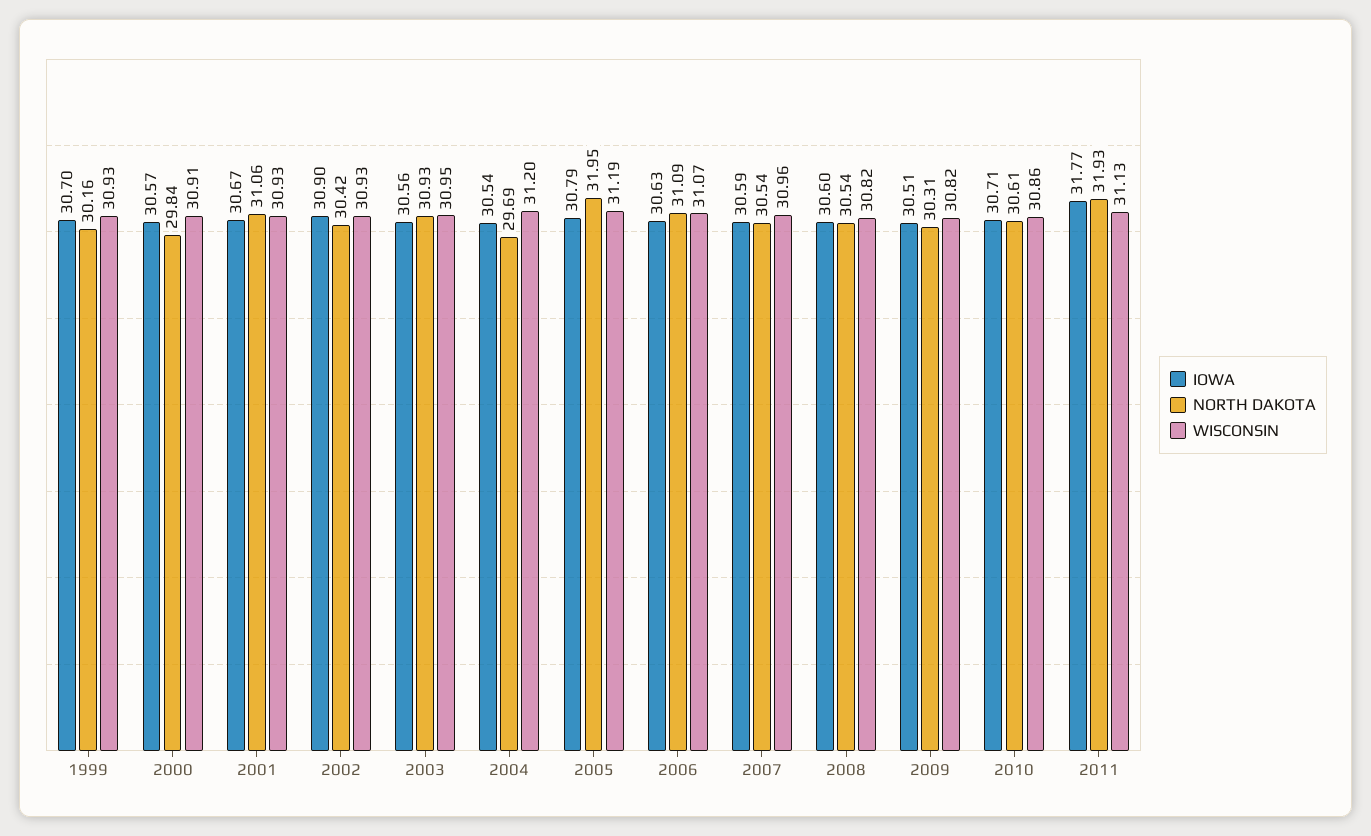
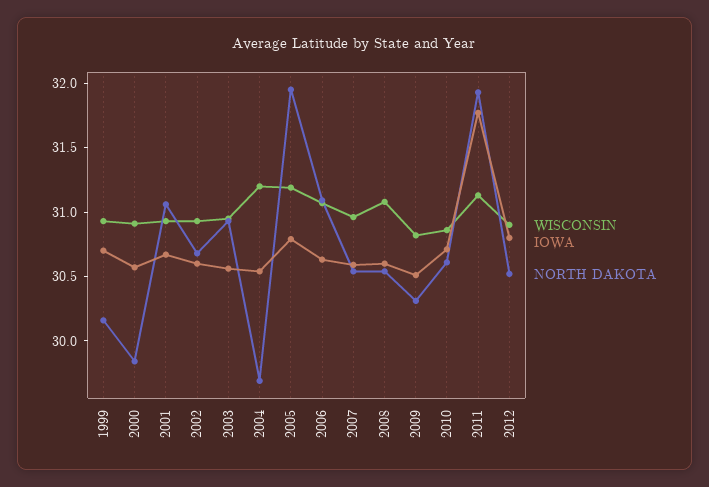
IOWA, 2002: 30.9 -> 30.6
NORTH DAKOTA, 2002: 30.42 -> 30.7
WISCONSIN, 2008: 30.82 -> 31.1
WISCONSIN, 2012: none -> 30.9
IOWA, 2012: none -> 30.8
NORTH DAKOTA, 2012: none -> 30.5

